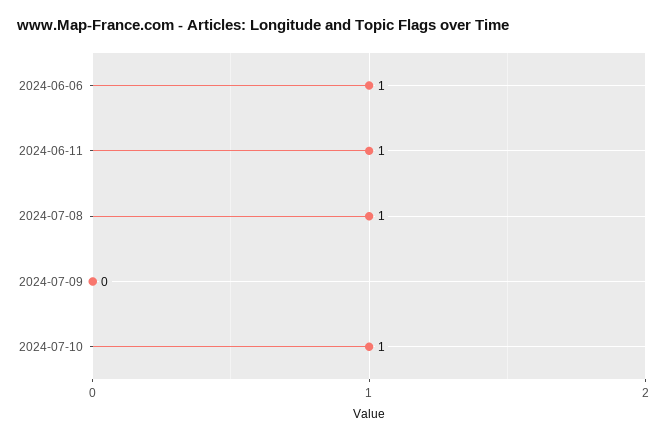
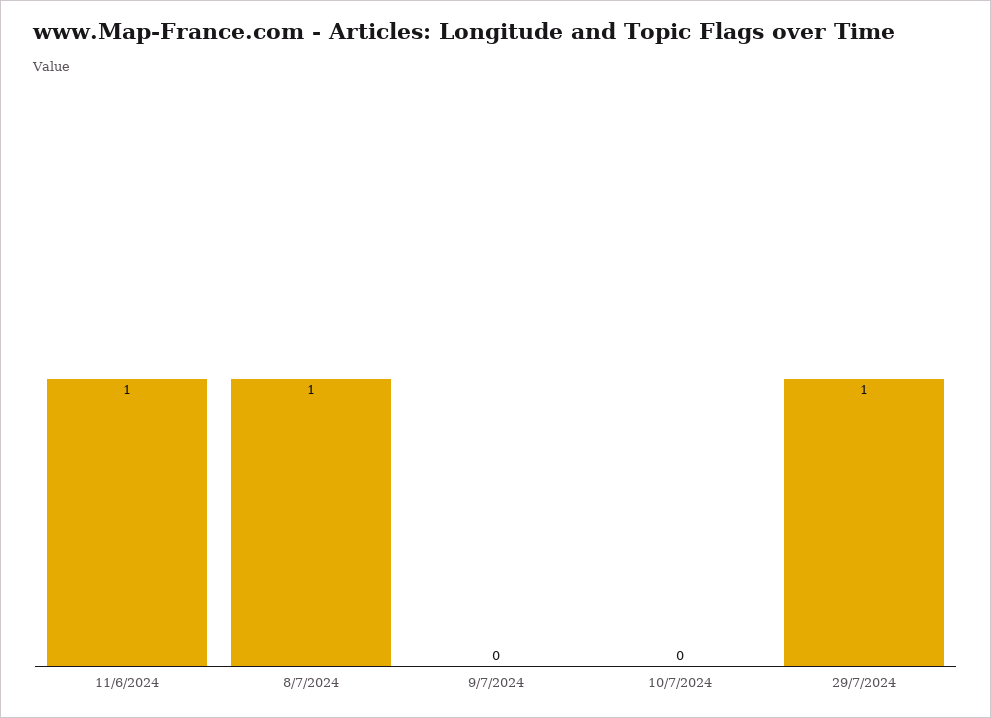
2024-06-06: 1 -> none
2024-07-10: 1 -> 0
29/7/2024: none -> 1

